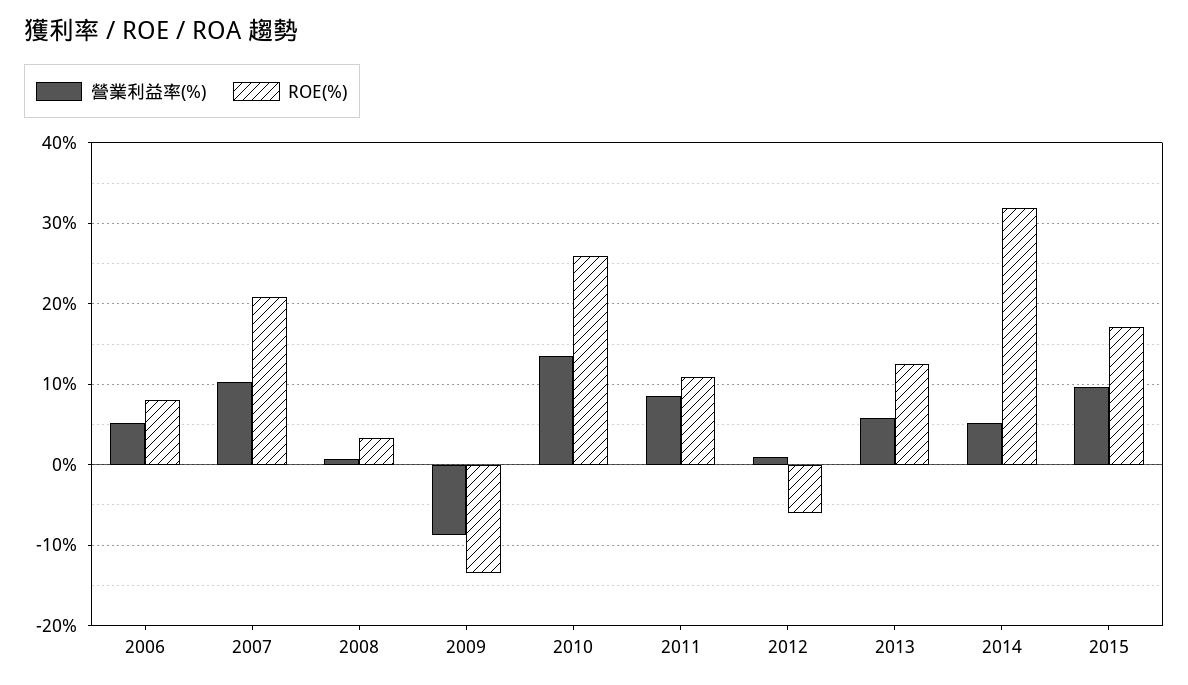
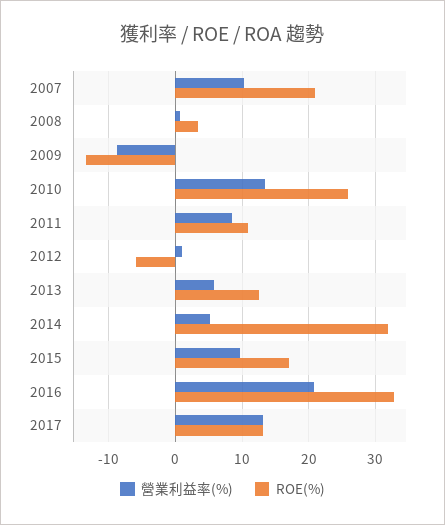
營業利益率(%), 2006: 5 -> none
ROE(%), 2006: 8 -> none
營業利益率(%), 2016: none -> 21
ROE(%), 2016: none -> 33
營業利益率(%), 2017: none -> 13
ROE(%), 2017: none -> 13

